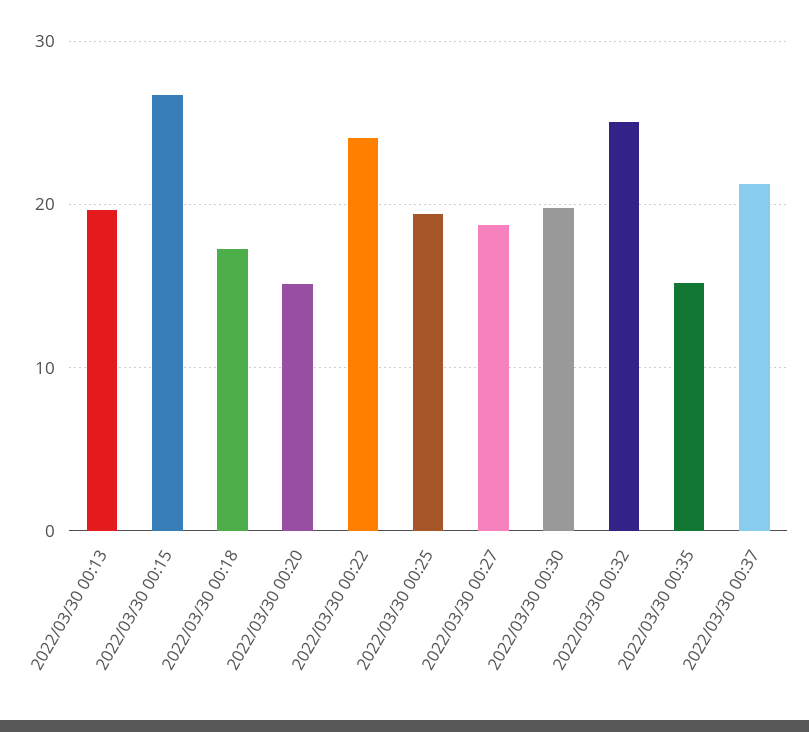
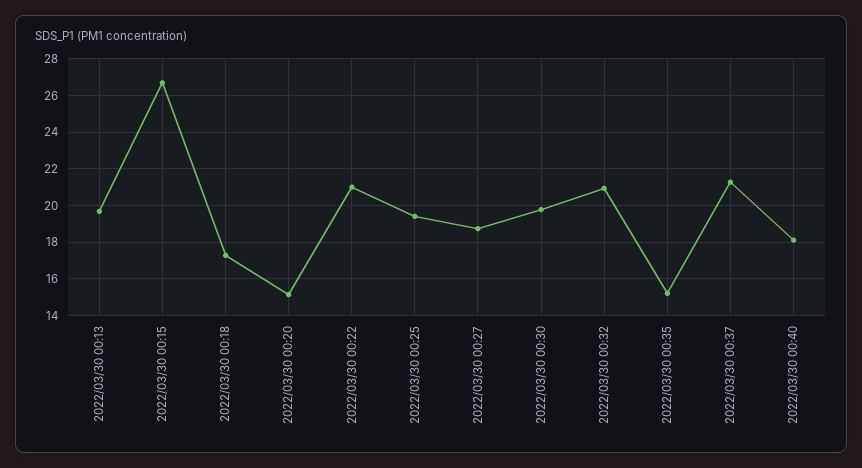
2022/03/30 00:22: 24 -> 21
2022/03/30 00:32: 25 -> 21
2022/03/30 00:40: none -> 18

